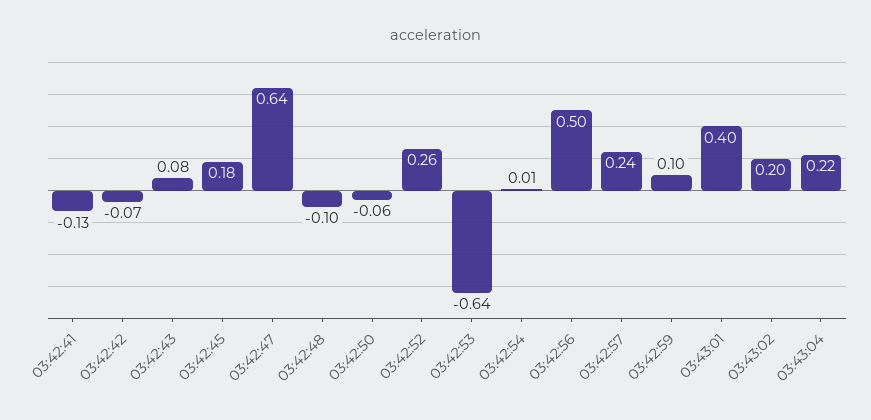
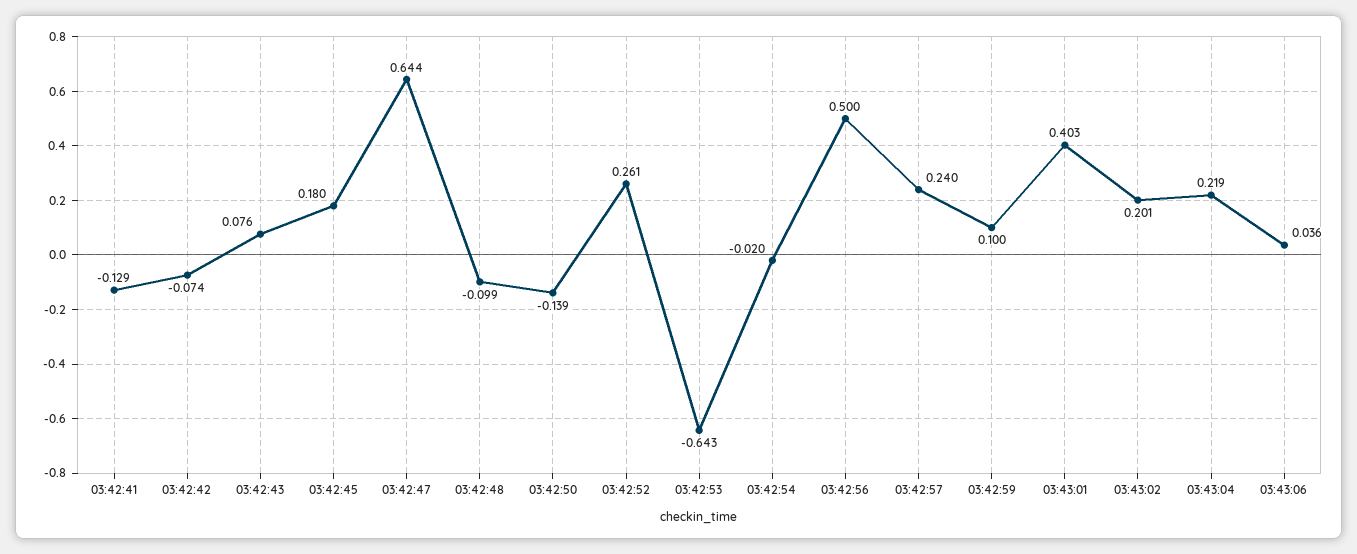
03:42:50: -0.06 -> -0.139
03:42:54: 0.01 -> -0.02
03:43:06: none -> 0.036

